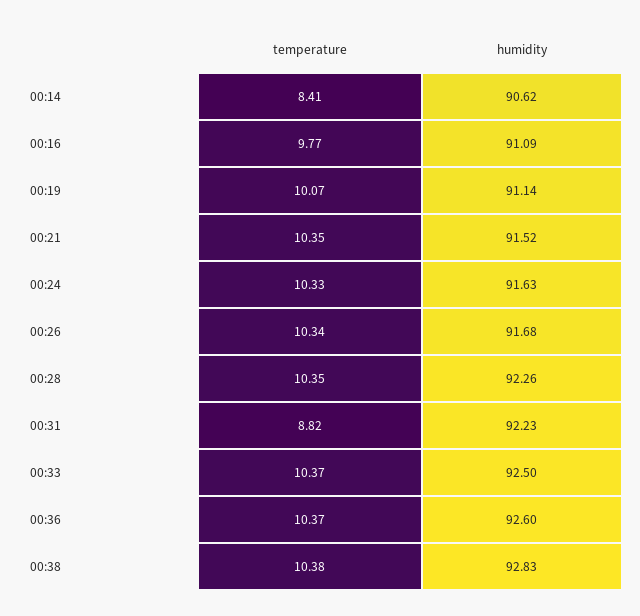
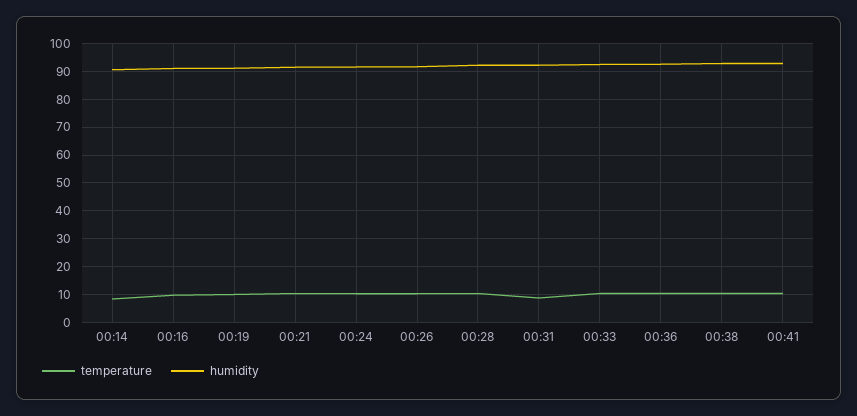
temperature, 00:41: none -> 10
humidity, 00:41: none -> 92.5

